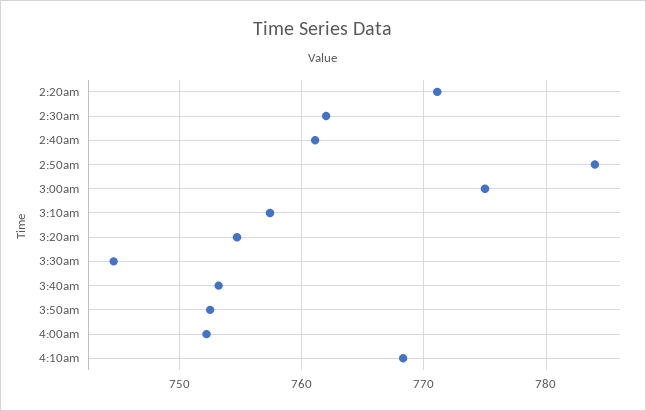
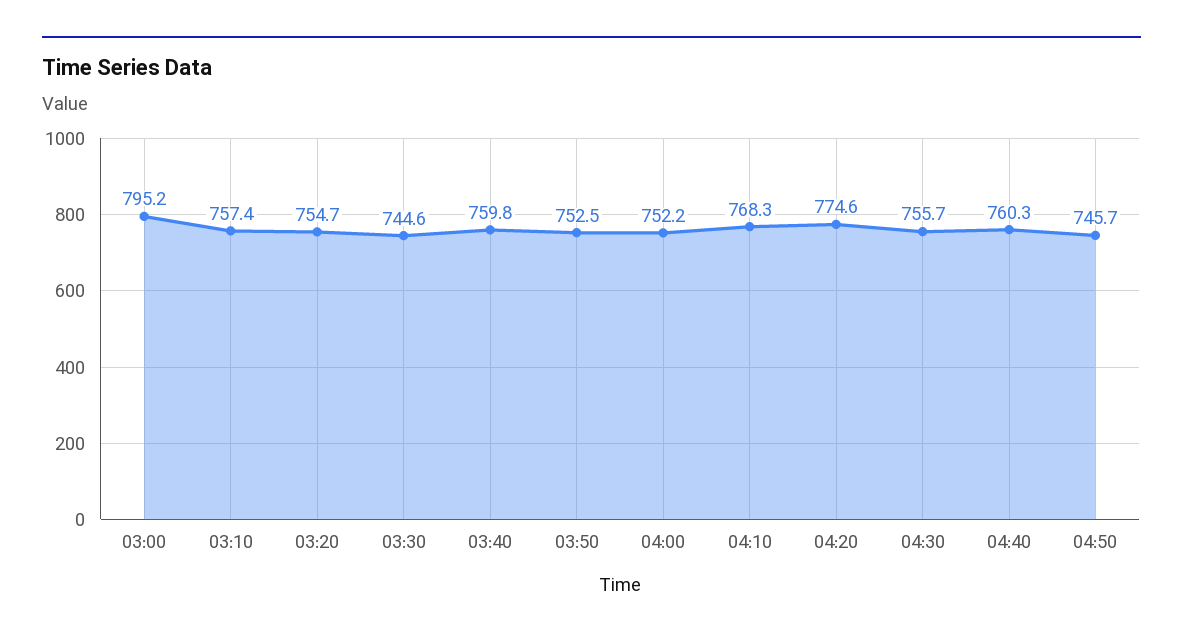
2:20am: 771 -> none
2:30am: 762 -> none
2:40am: 761 -> none
2:50am: 784 -> none
3:00am: 775 -> 795.2
3:40am: 753 -> 759.8
04:20: none -> 774.6
04:30: none -> 755.7
04:40: none -> 760.3
04:50: none -> 745.7

